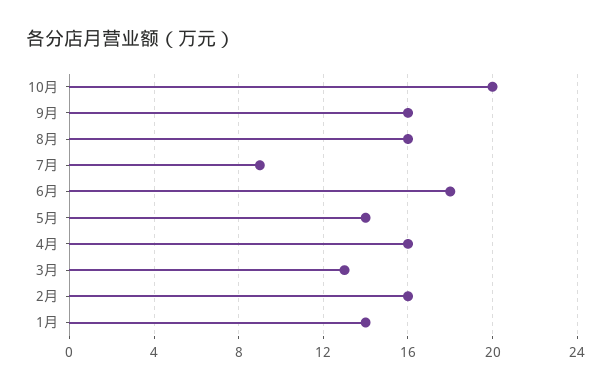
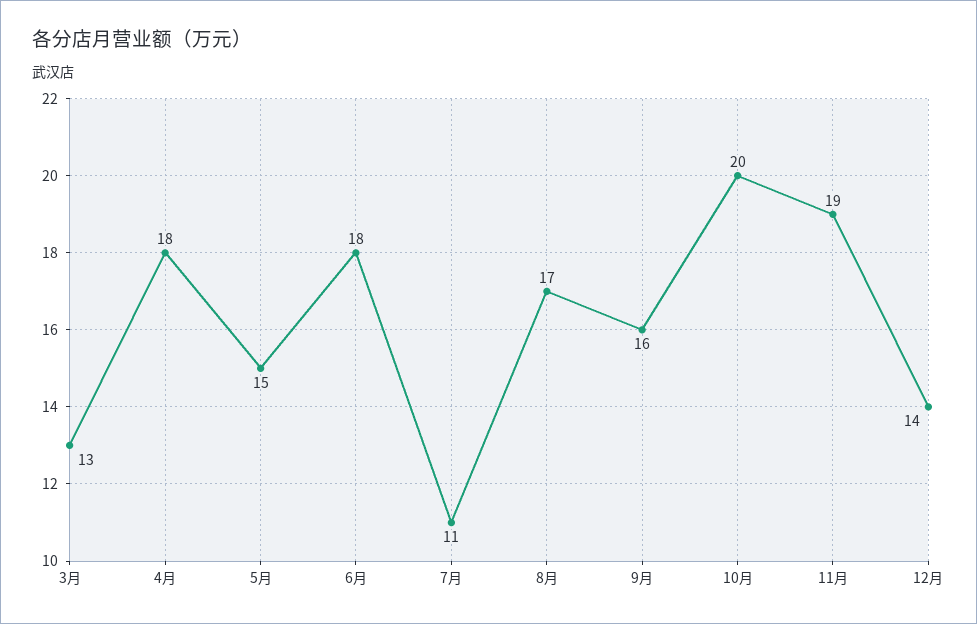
8月: 16 -> 17
7月: 9 -> 11
5月: 14 -> 15
4月: 16 -> 18
2月: 16 -> none
1月: 14 -> none
11月: none -> 19
12月: none -> 14

